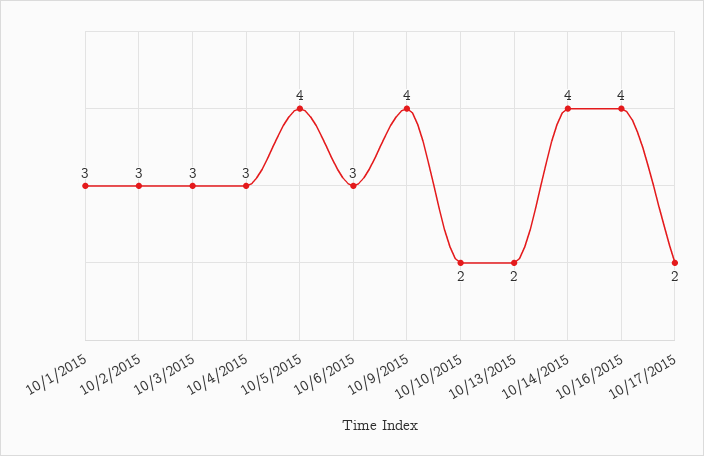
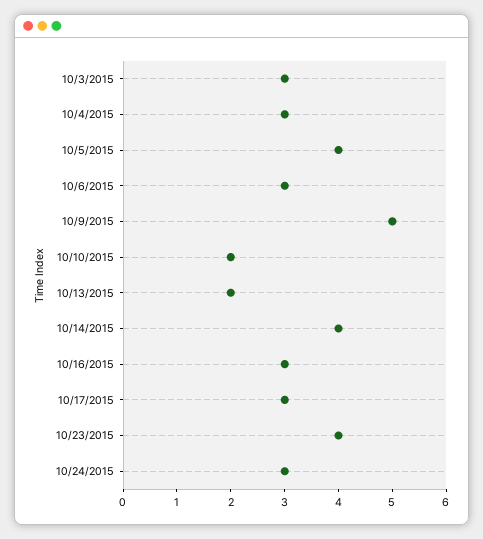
10/1/2015: 3 -> none
10/2/2015: 3 -> none
10/9/2015: 4 -> 5
10/16/2015: 4 -> 3
10/17/2015: 2 -> 3
10/23/2015: none -> 4
10/24/2015: none -> 3

